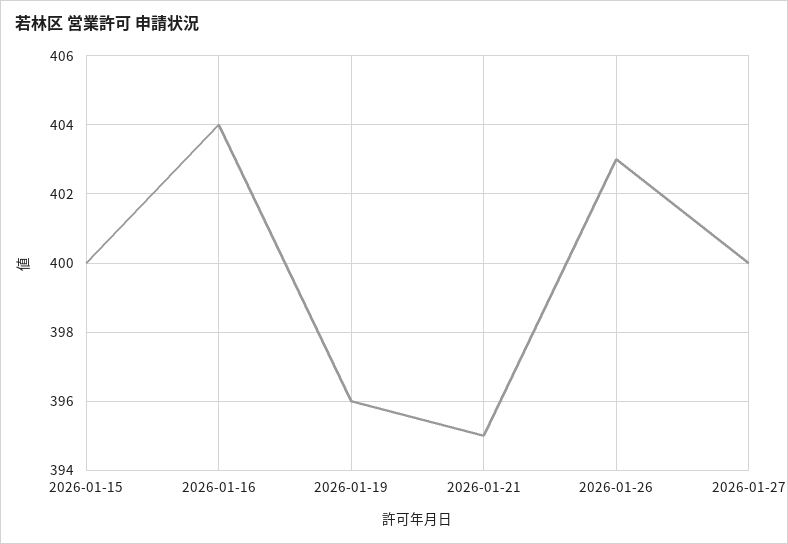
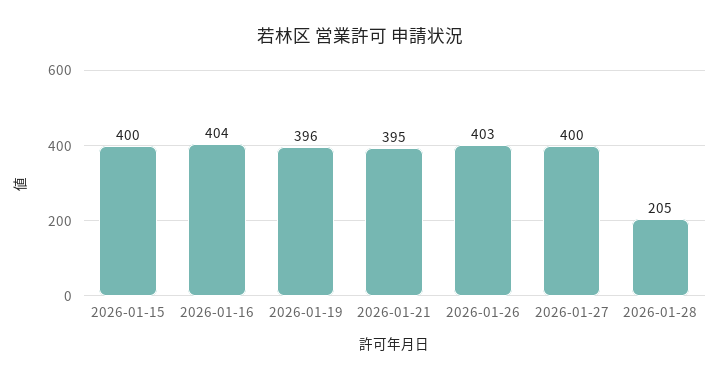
2026-01-28: none -> 205

